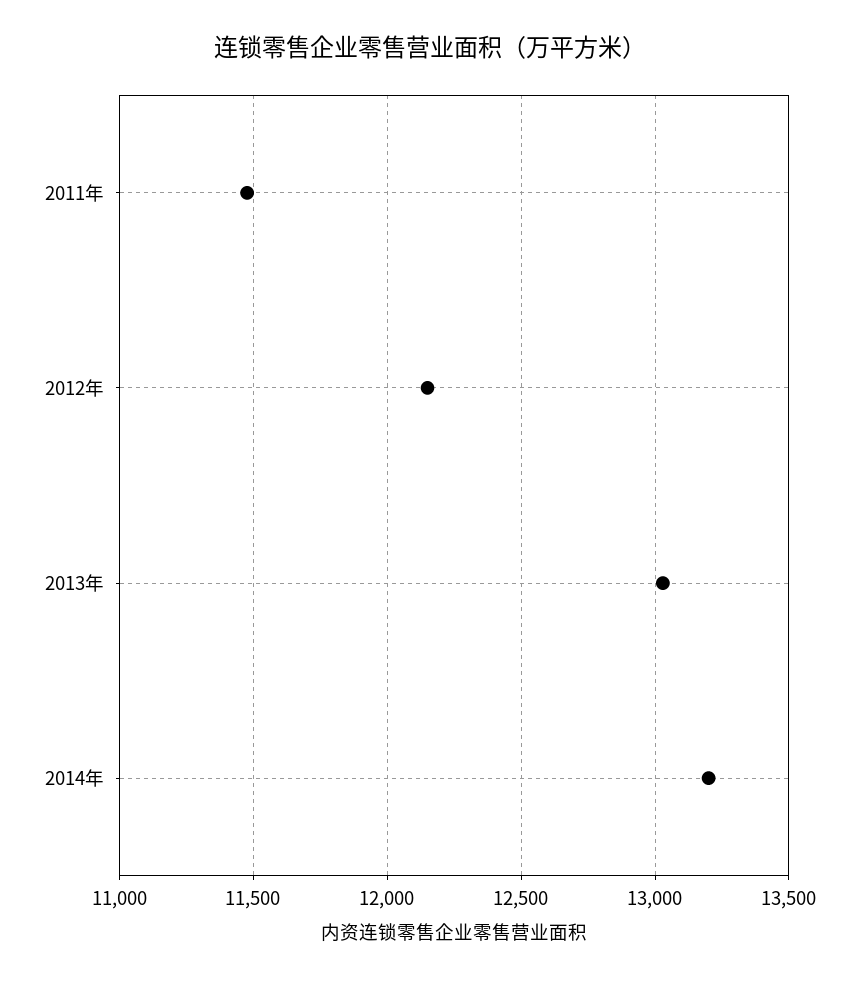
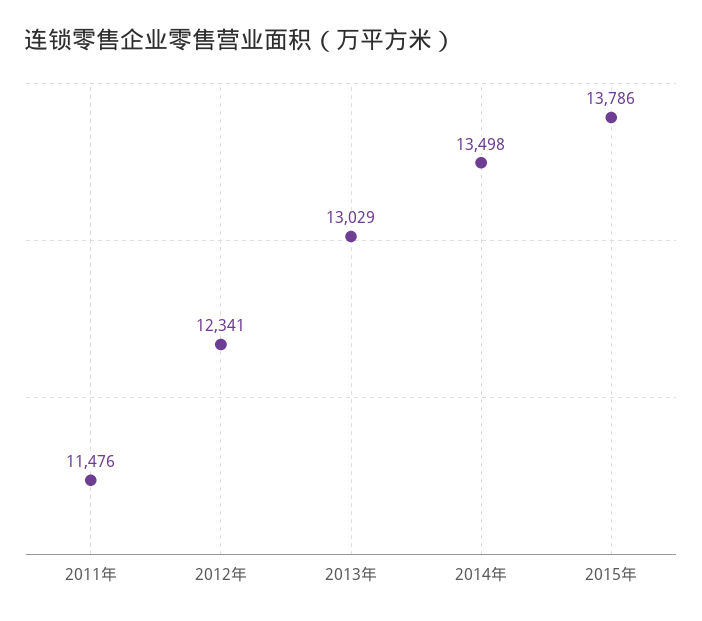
2012年: 12150 -> 12341
2014年: 13200 -> 13498
2015年: none -> 13786

